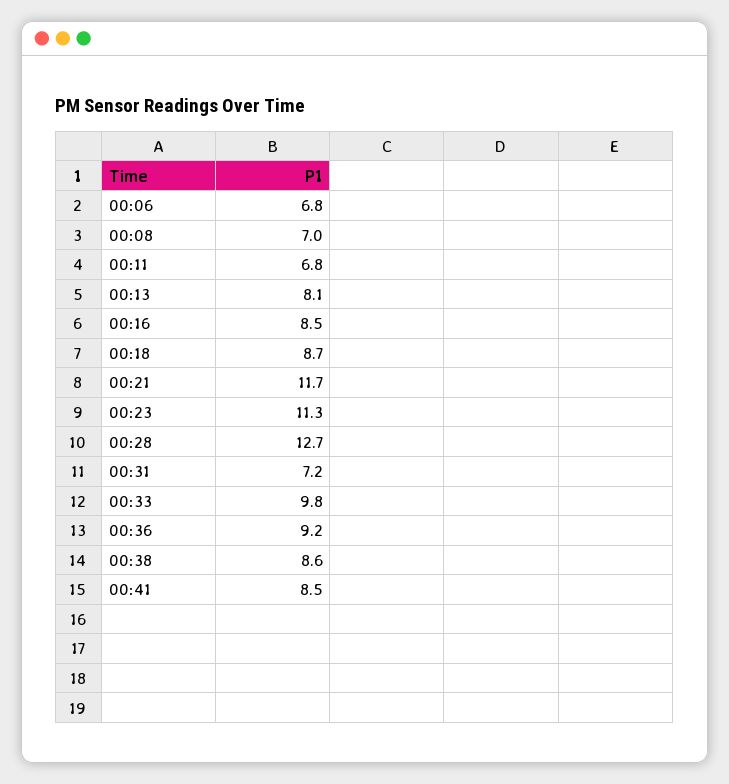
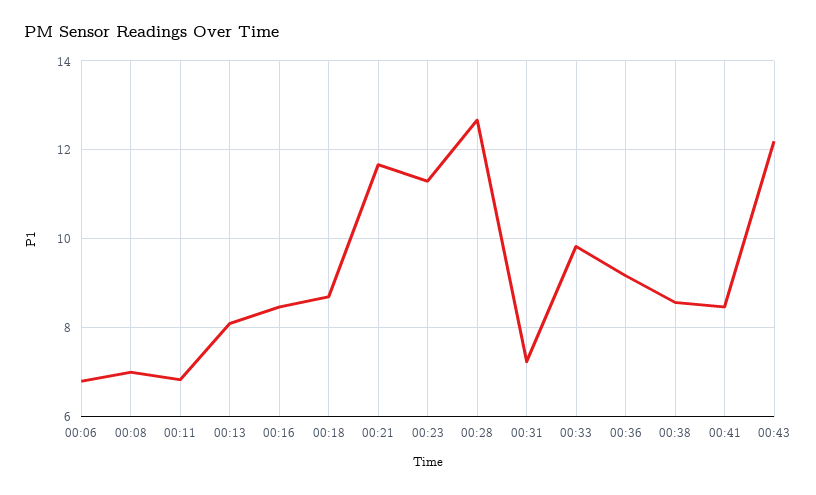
00:43: none -> 12.2

